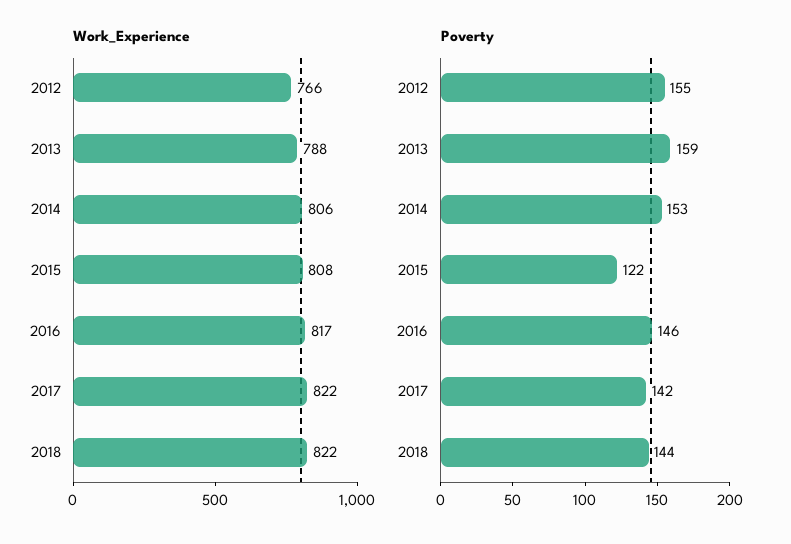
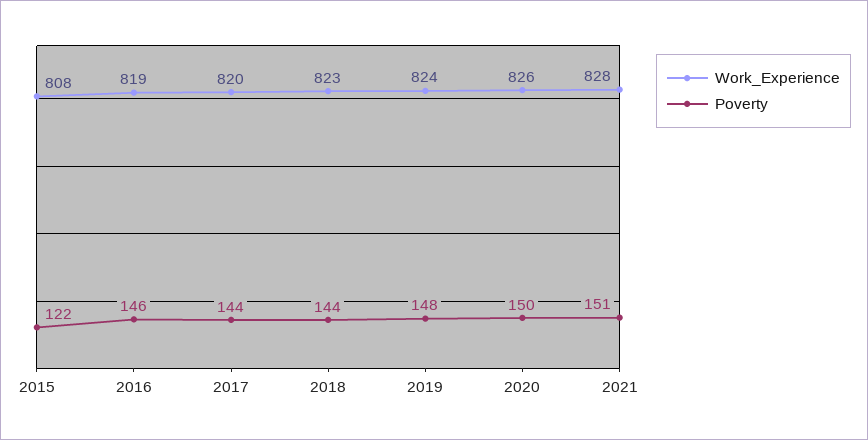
Work_Experience, 2012: 766 -> none
Work_Experience, 2013: 788 -> none
Work_Experience, 2014: 806 -> none
Work_Experience, 2016: 817 -> 819
Work_Experience, 2017: 822 -> 820
Work_Experience, 2018: 822 -> 823
Poverty, 2012: 155 -> none
Poverty, 2013: 159 -> none
Poverty, 2014: 153 -> none
Poverty, 2017: 142 -> 144
Work_Experience, 2019: none -> 824
Poverty, 2019: none -> 148
Work_Experience, 2020: none -> 826
Poverty, 2020: none -> 150
Work_Experience, 2021: none -> 828
Poverty, 2021: none -> 151

